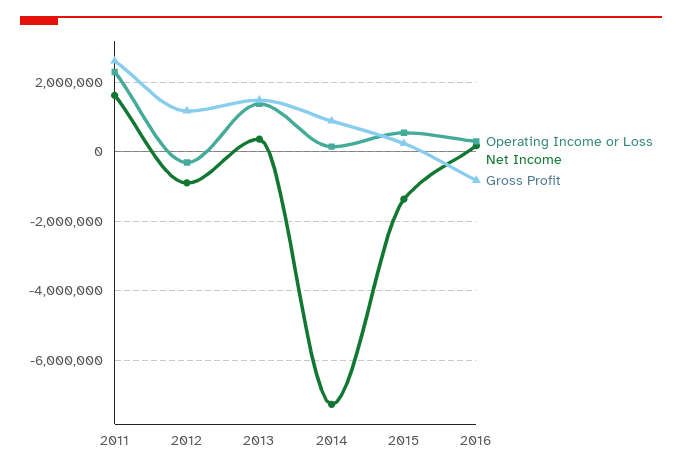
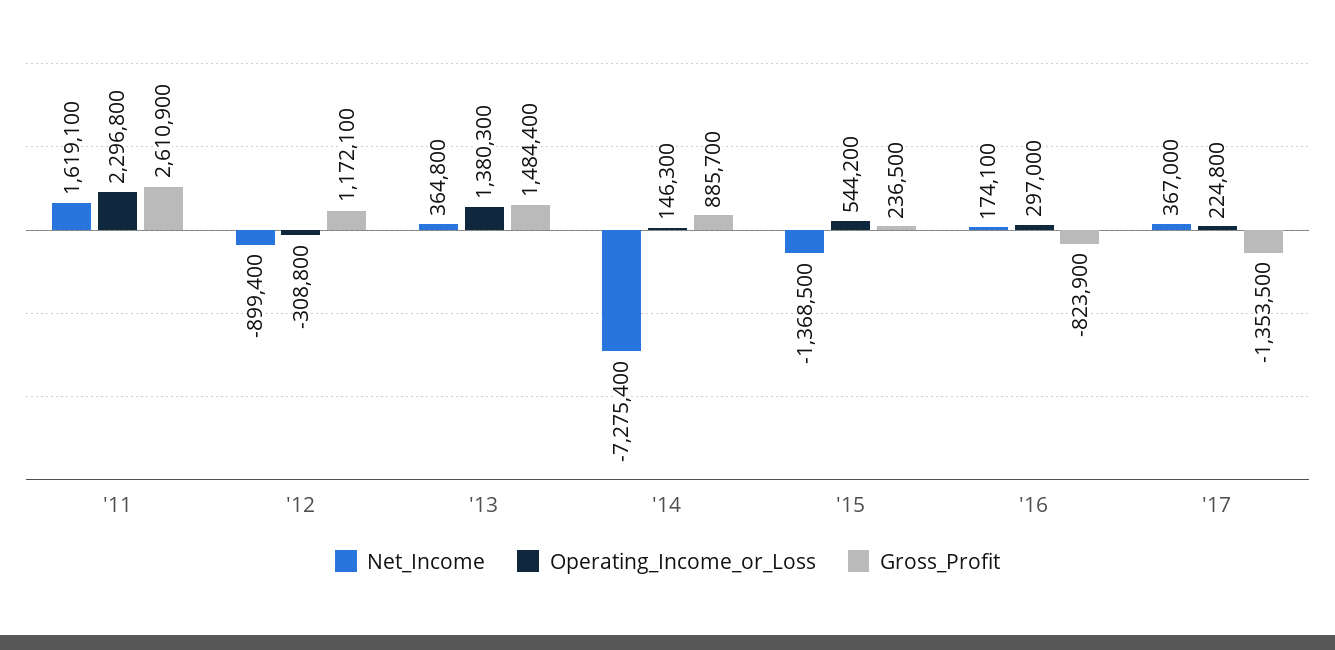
Net Income, '17: none -> 367000
Operating Income or Loss, '17: none -> 224800
Gross Profit, '17: none -> -1353500

